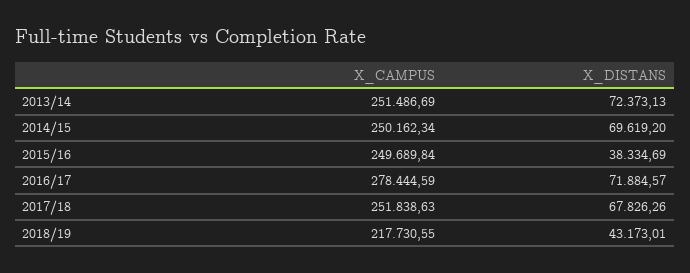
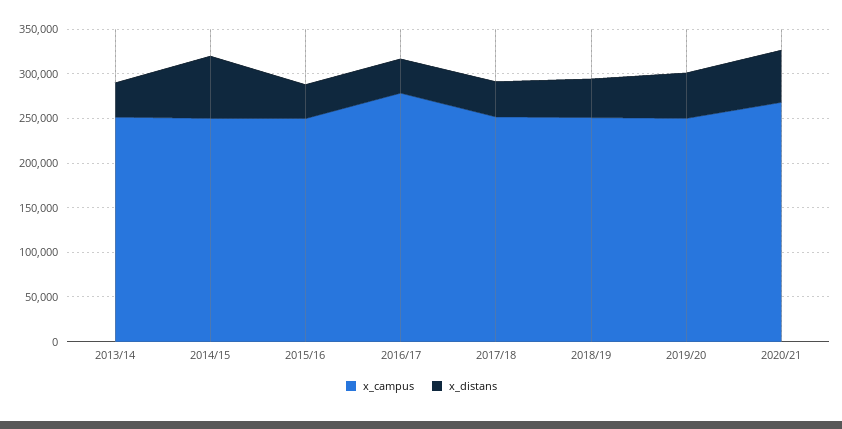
X_DISTANS, 2013/14: 72373.13 -> 40000
X_DISTANS, 2016/17: 71884.57 -> 40000
X_DISTANS, 2017/18: 67826.26 -> 40000
X_CAMPUS, 2018/19: 217730.55 -> 250000
X_CAMPUS, 2019/20: none -> 250000
X_DISTANS, 2019/20: none -> 50000
X_CAMPUS, 2020/21: none -> 270000
X_DISTANS, 2020/21: none -> 60000

